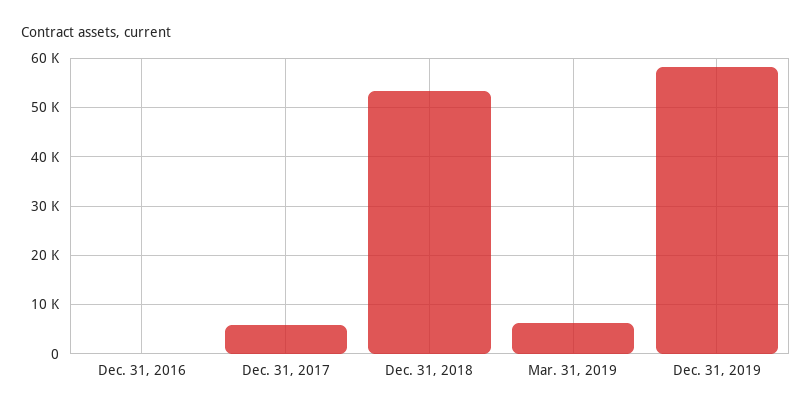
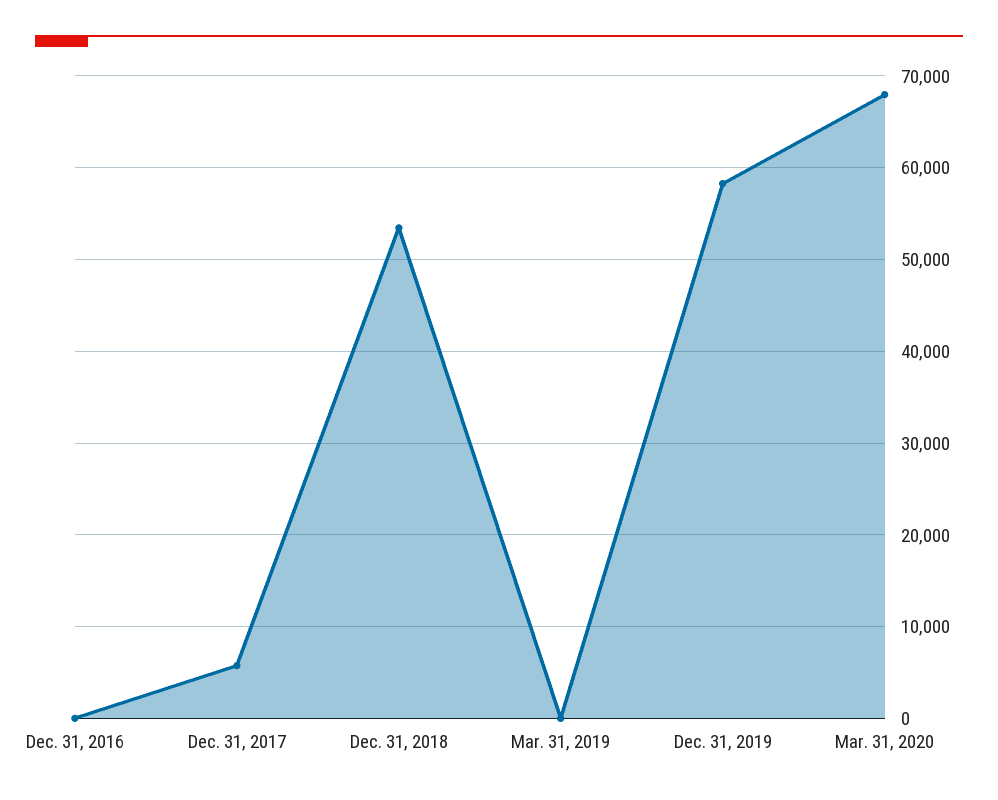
Mar. 31, 2019: 6000 -> 0
Mar. 31, 2020: none -> 68000

